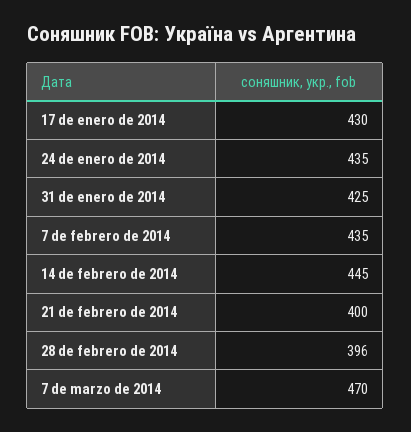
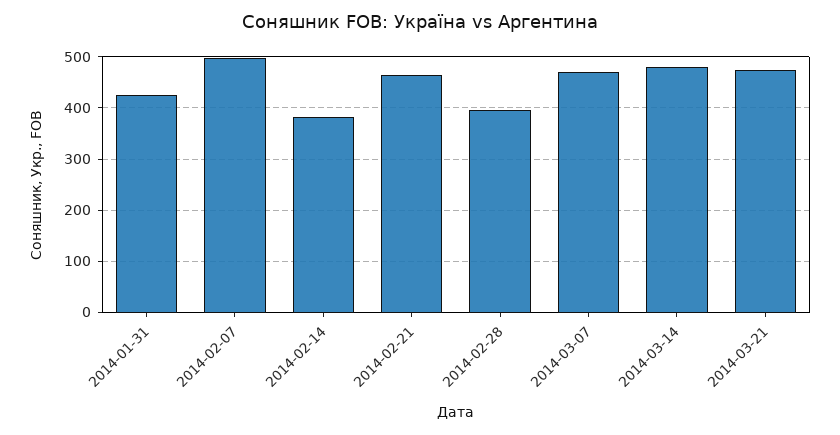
17 de enero de 2014: 430 -> none
24 de enero de 2014: 435 -> none
7 de febrero de 2014: 435 -> 500
14 de febrero de 2014: 445 -> 380
21 de febrero de 2014: 400 -> 460
2014-03-14: none -> 480
2014-03-21: none -> 480

